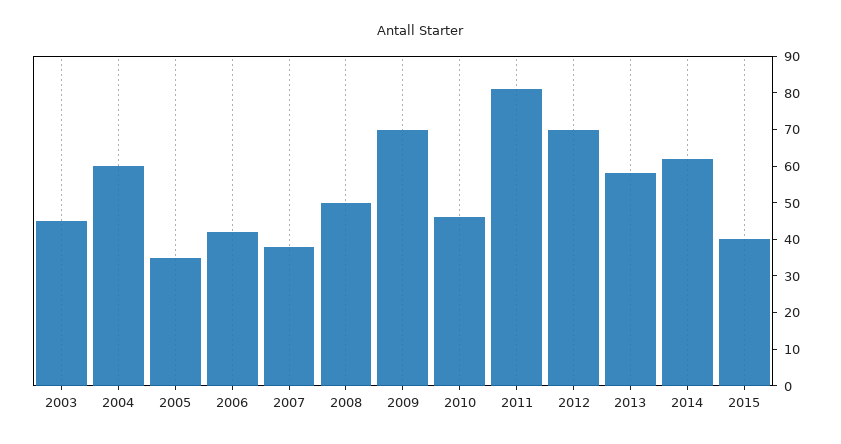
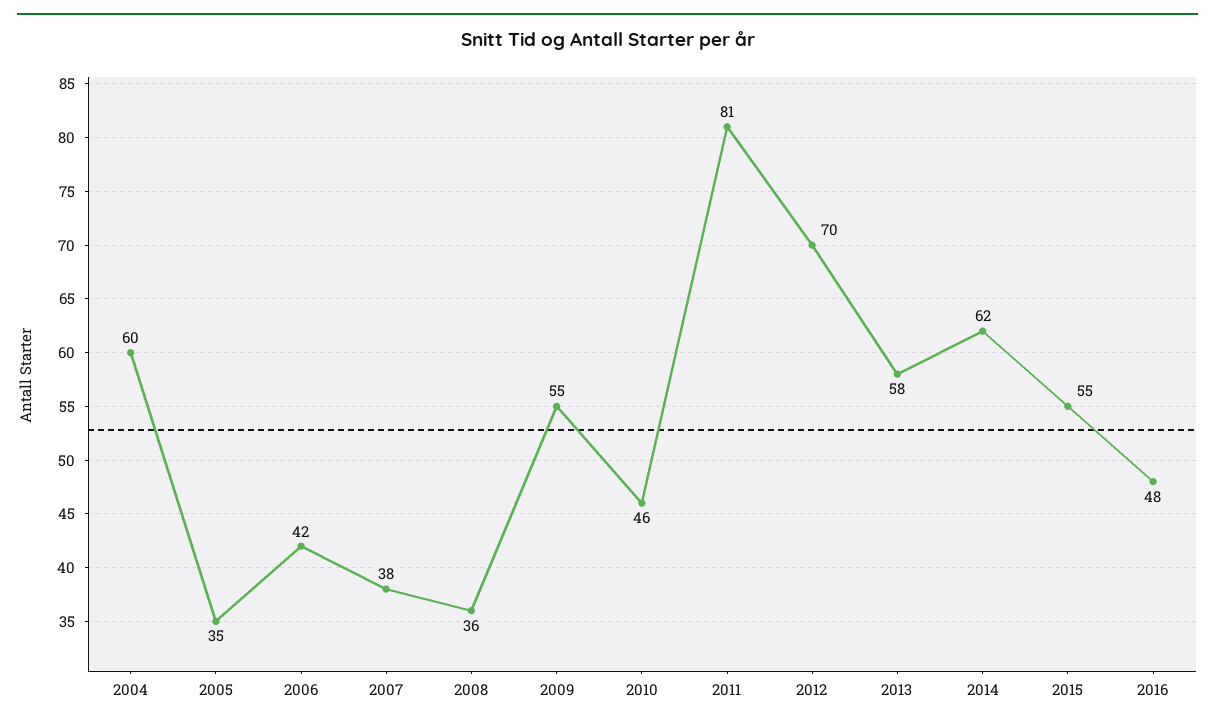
2003: 45 -> none
2008: 50 -> 36
2009: 70 -> 55
2015: 40 -> 55
2016: none -> 48

